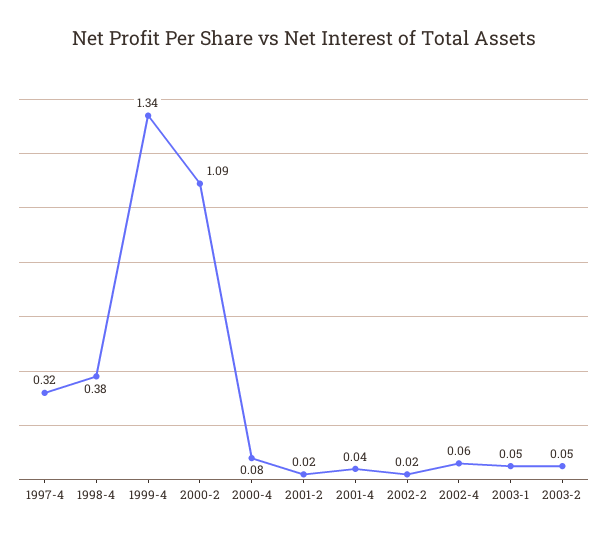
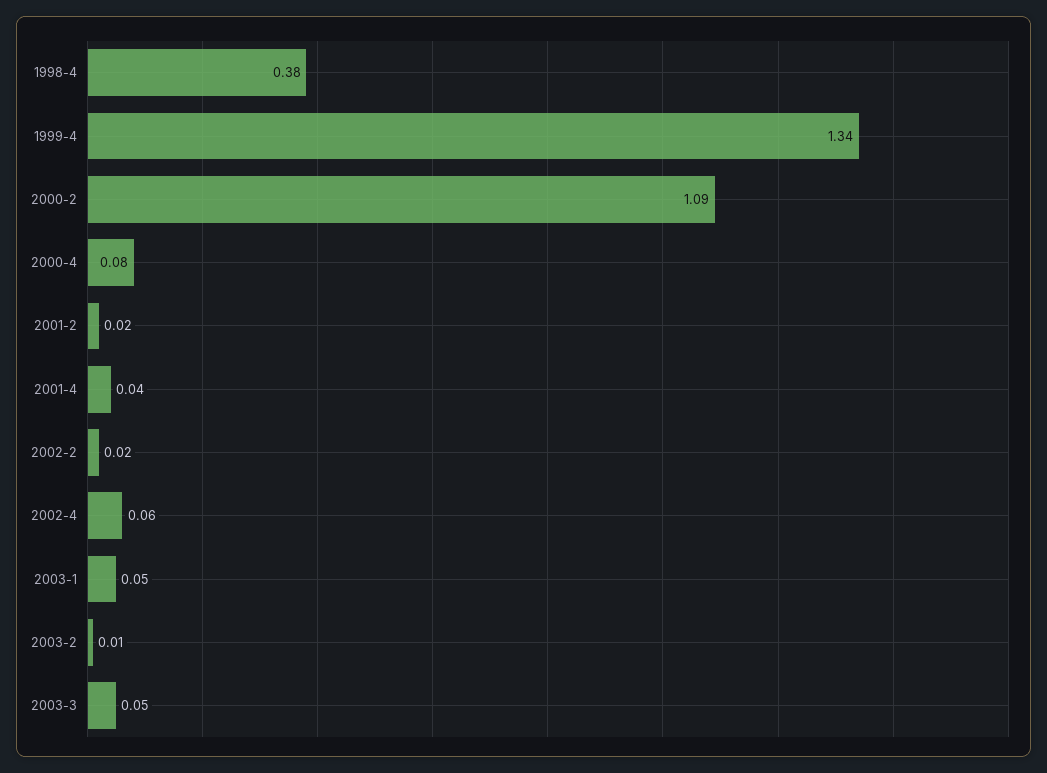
1997-4: 0.32 -> none
2003-2: 0.05 -> 0.01
2003-3: none -> 0.05

